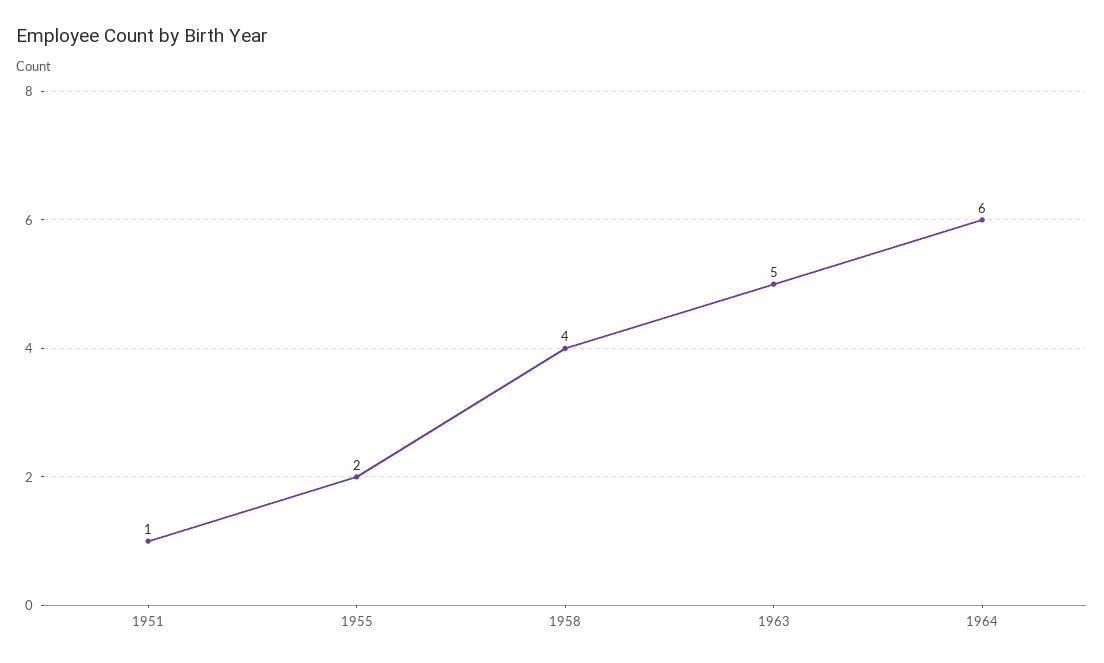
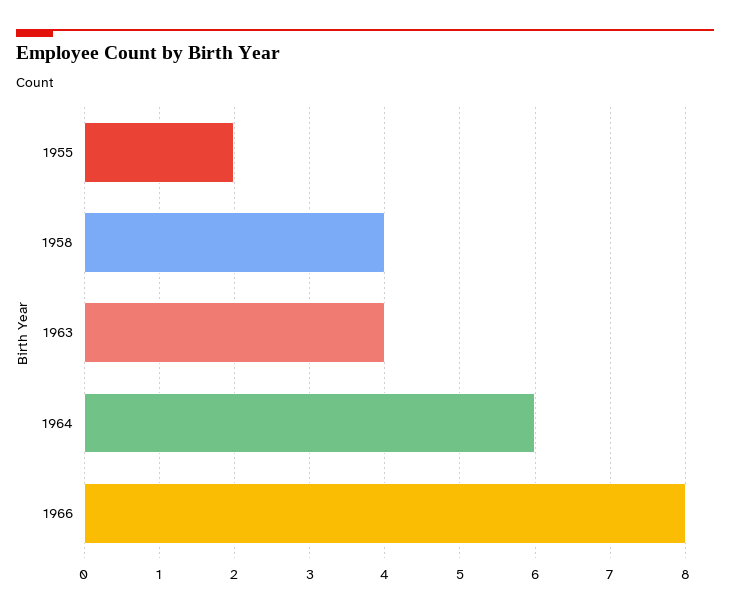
1951: 1 -> none
1963: 5 -> 4
1966: none -> 8

